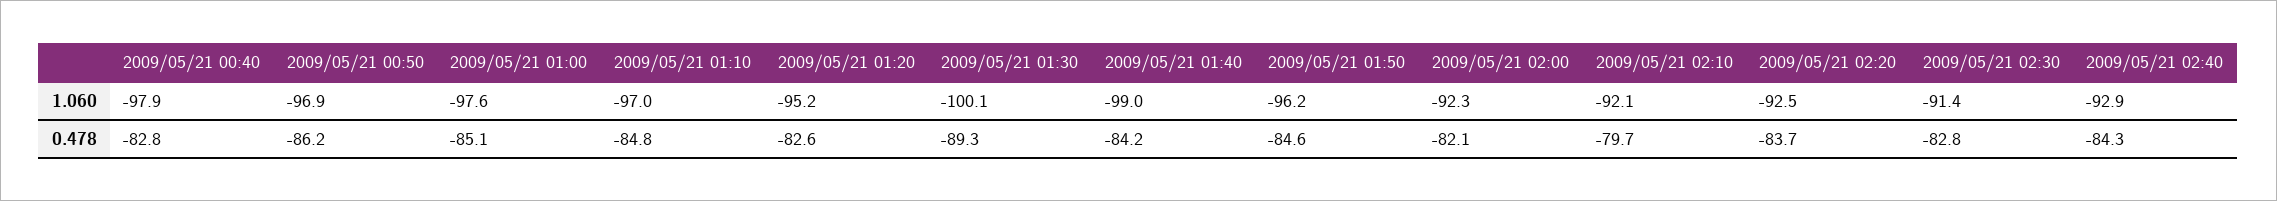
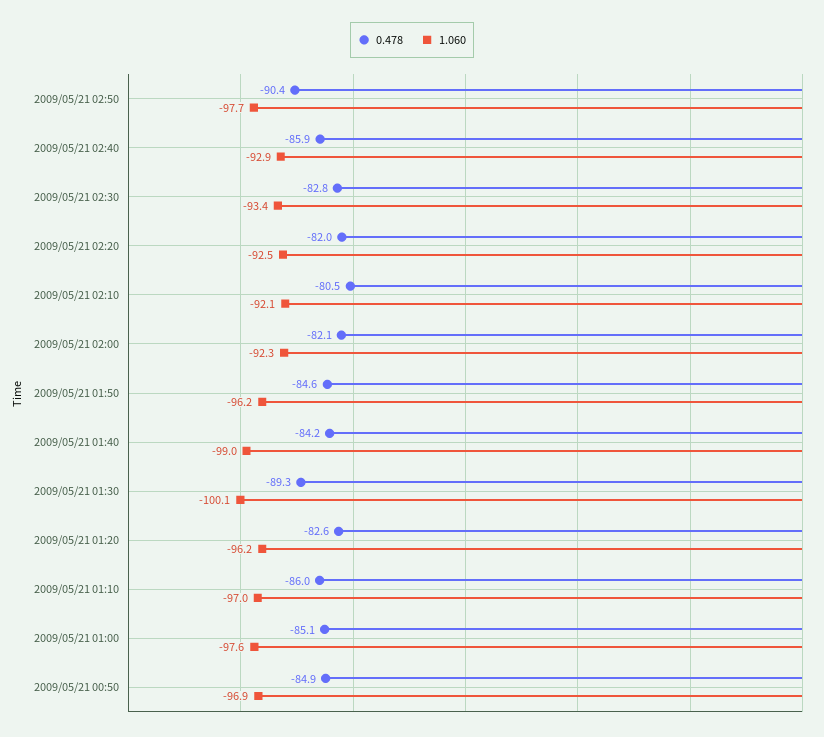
1.060, 2009/05/21 00:40: -97.9 -> none
1.060, 2009/05/21 01:20: -95.2 -> -96.2
1.060, 2009/05/21 02:30: -91.4 -> -93.4
0.478, 2009/05/21 00:40: -82.8 -> none
0.478, 2009/05/21 00:50: -86.2 -> -84.9
0.478, 2009/05/21 01:10: -84.8 -> -86
0.478, 2009/05/21 02:10: -79.7 -> -80.5
0.478, 2009/05/21 02:20: -83.7 -> -82
0.478, 2009/05/21 02:40: -84.3 -> -85.9
0.478, 2009/05/21 02:50: none -> -90.4
1.060, 2009/05/21 02:50: none -> -97.7

